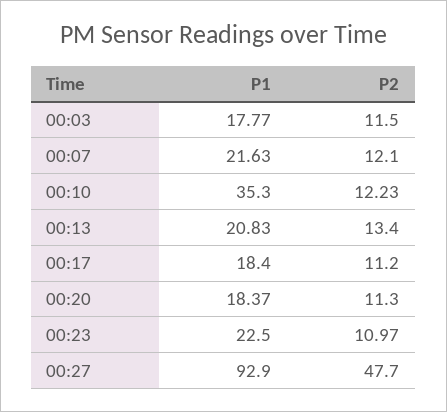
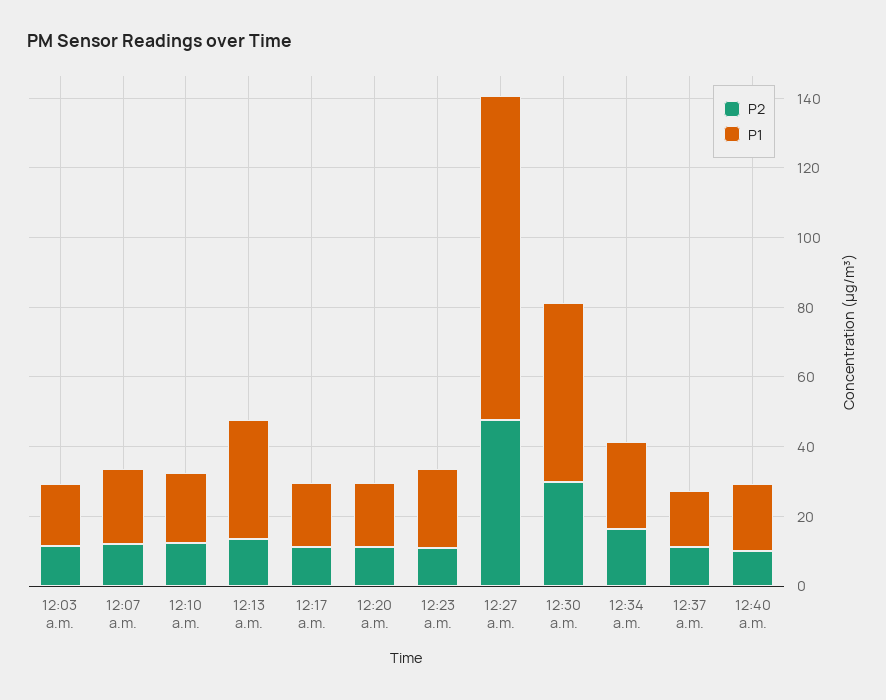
P1, 00:10: 35.3 -> 20
P1, 00:13: 20.83 -> 35
P2, 12:30 a.m.: none -> 30
P1, 12:30 a.m.: none -> 50
P2, 12:34 a.m.: none -> 15
P1, 12:34 a.m.: none -> 25
P2, 12:37 a.m.: none -> 10
P1, 12:37 a.m.: none -> 15
P2, 12:40 a.m.: none -> 10
P1, 12:40 a.m.: none -> 20

